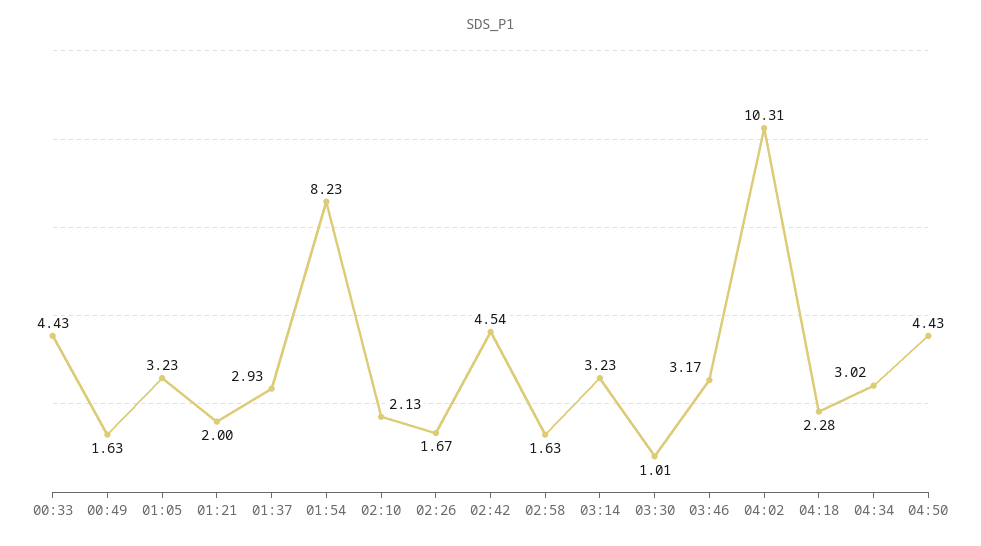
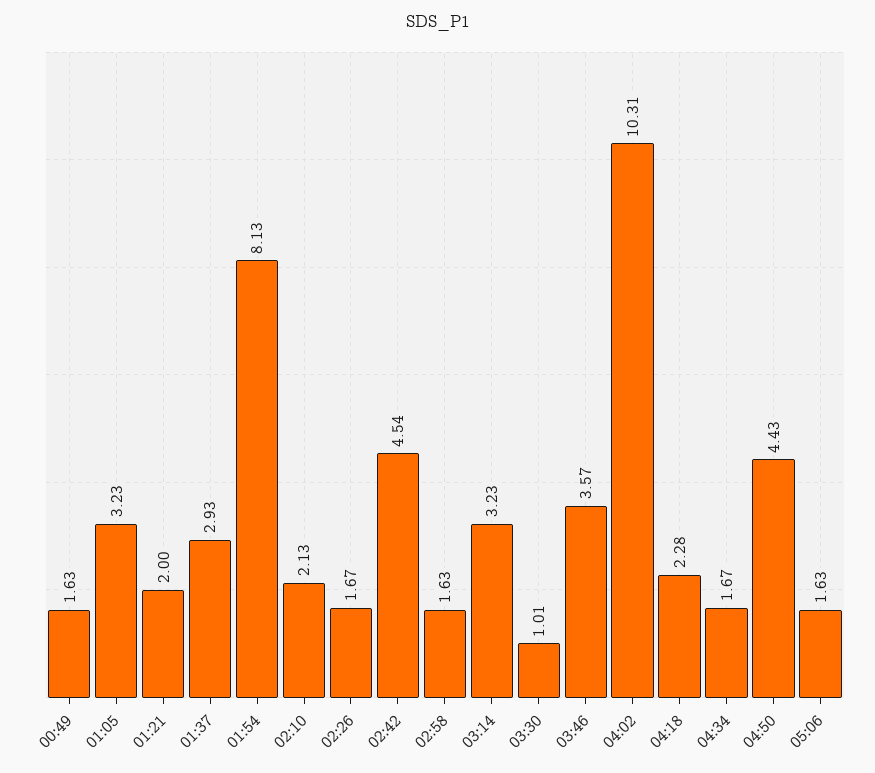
00:33: 4.43 -> none
01:54: 8.23 -> 8.13
03:46: 3.17 -> 3.57
04:34: 3.02 -> 1.67
05:06: none -> 1.63

